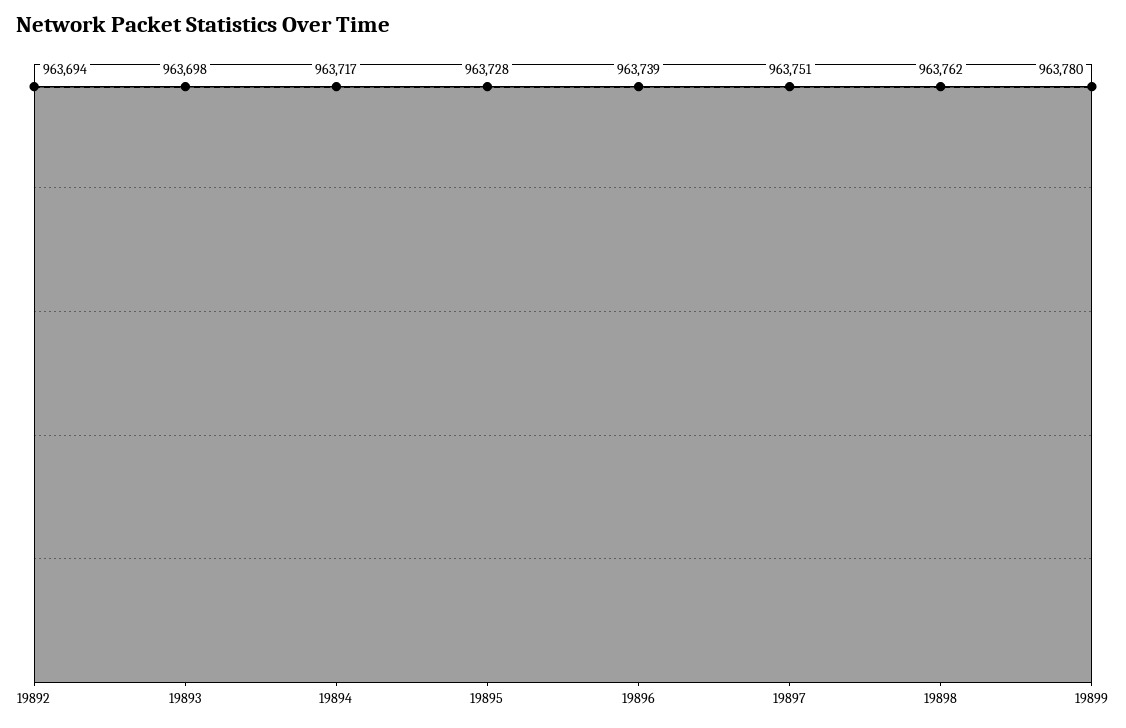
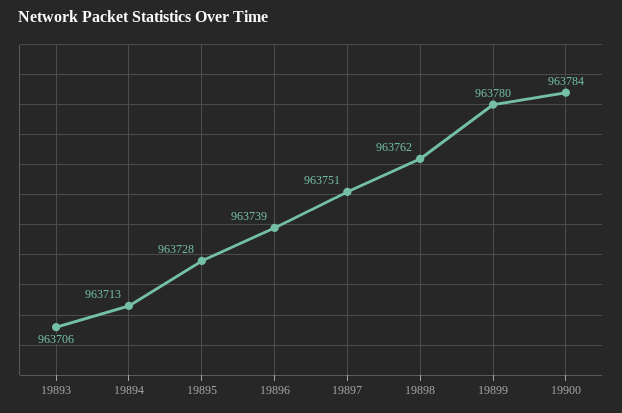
19892: 963694 -> none
19893: 963698 -> 963706
19894: 963717 -> 963713
19900: none -> 963784

